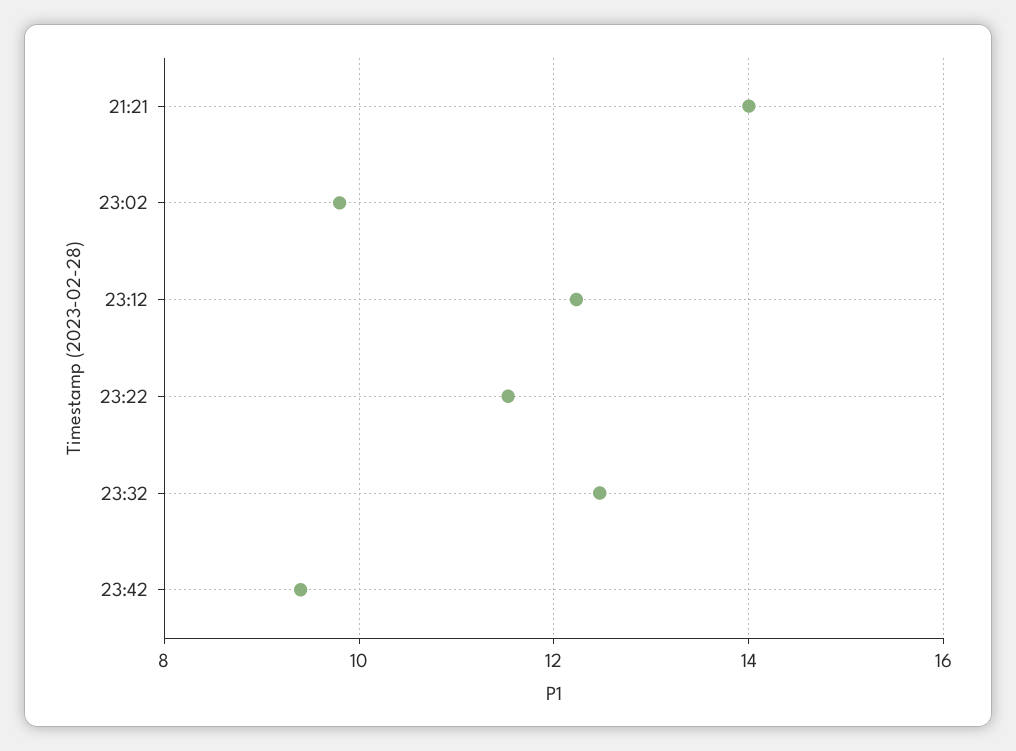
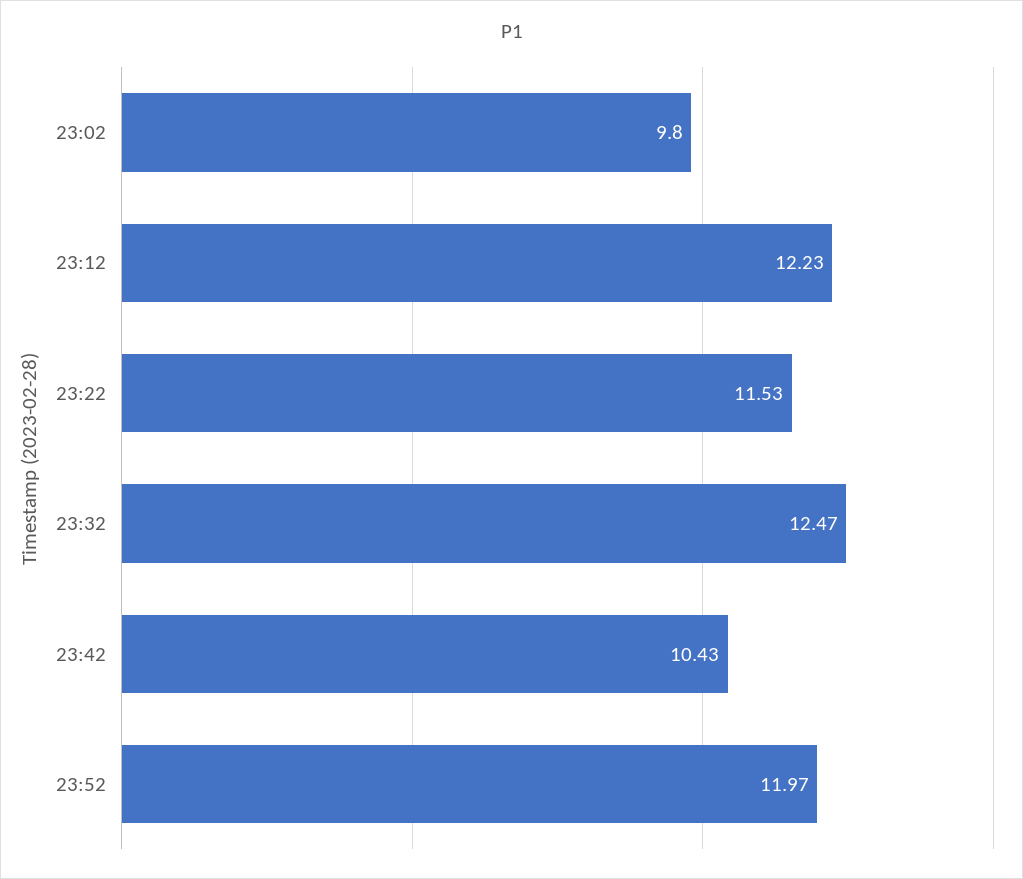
21:21: 14 -> none
23:42: 9.4 -> 10.43
23:52: none -> 11.97

